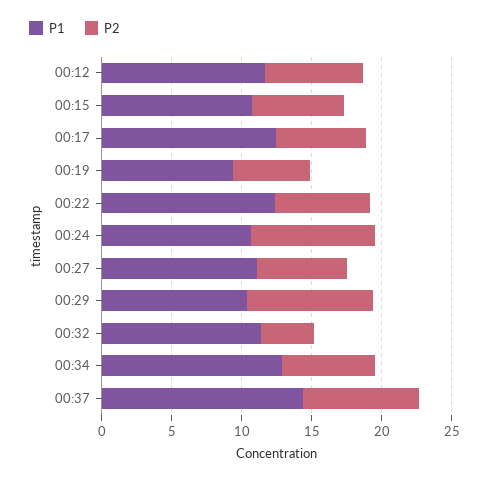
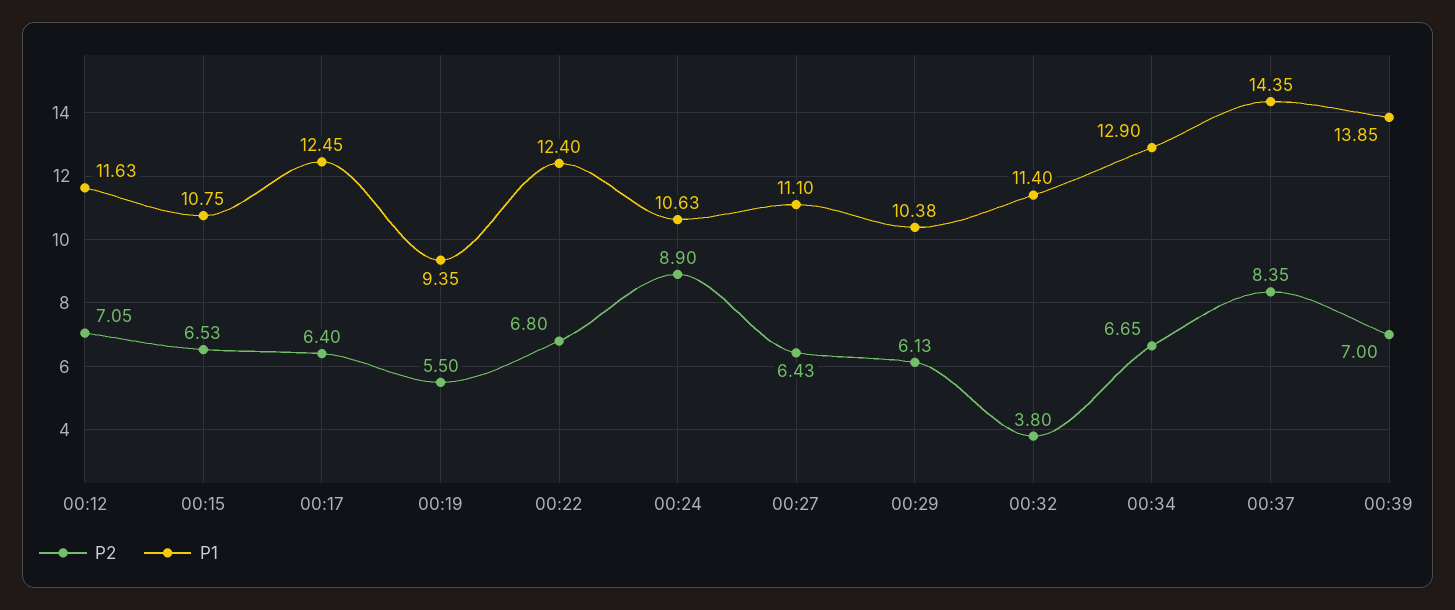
P2, 00:29: 9 -> 6.13
P2, 00:39: none -> 7
P1, 00:39: none -> 13.85

